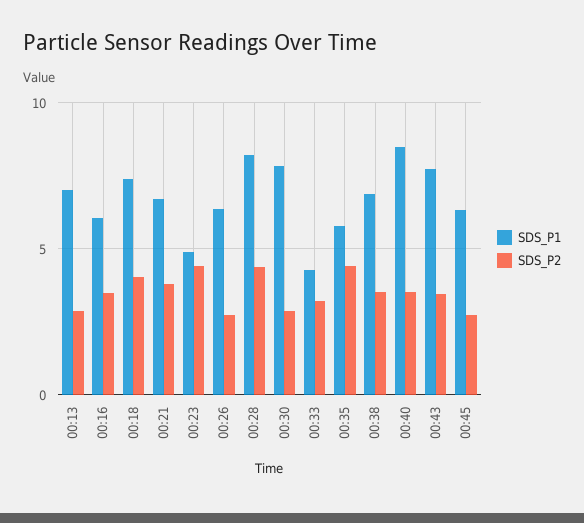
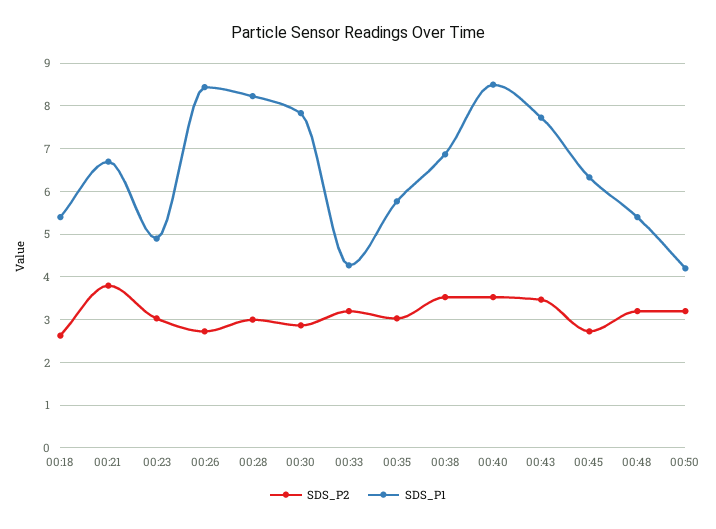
SDS_P1, 00:13: 7 -> none
SDS_P2, 00:13: 3 -> none
SDS_P1, 00:16: 6 -> none
SDS_P2, 00:16: 3.5 -> none
SDS_P1, 00:18: 7.5 -> 5.4
SDS_P2, 00:18: 4 -> 2.6
SDS_P2, 00:23: 4.5 -> 3
SDS_P1, 00:26: 6.5 -> 8.4
SDS_P2, 00:28: 4.5 -> 3
SDS_P2, 00:35: 4.5 -> 3
SDS_P2, 00:48: none -> 3.2
SDS_P1, 00:48: none -> 5.4
SDS_P2, 00:50: none -> 3.2
SDS_P1, 00:50: none -> 4.2

